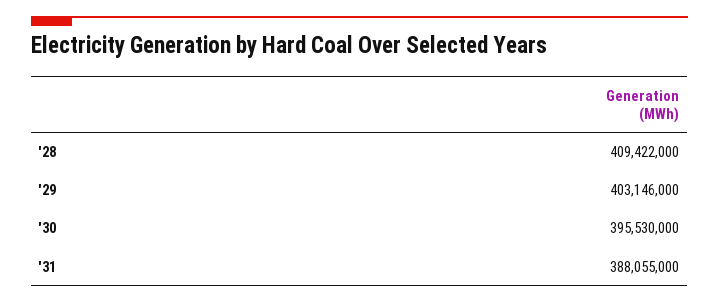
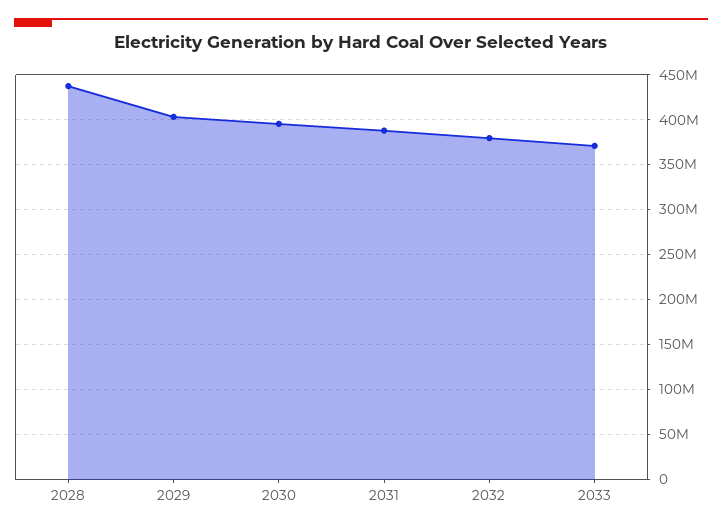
'28: 409422000 -> 440000000
2032: none -> 380000000
2033: none -> 370000000

